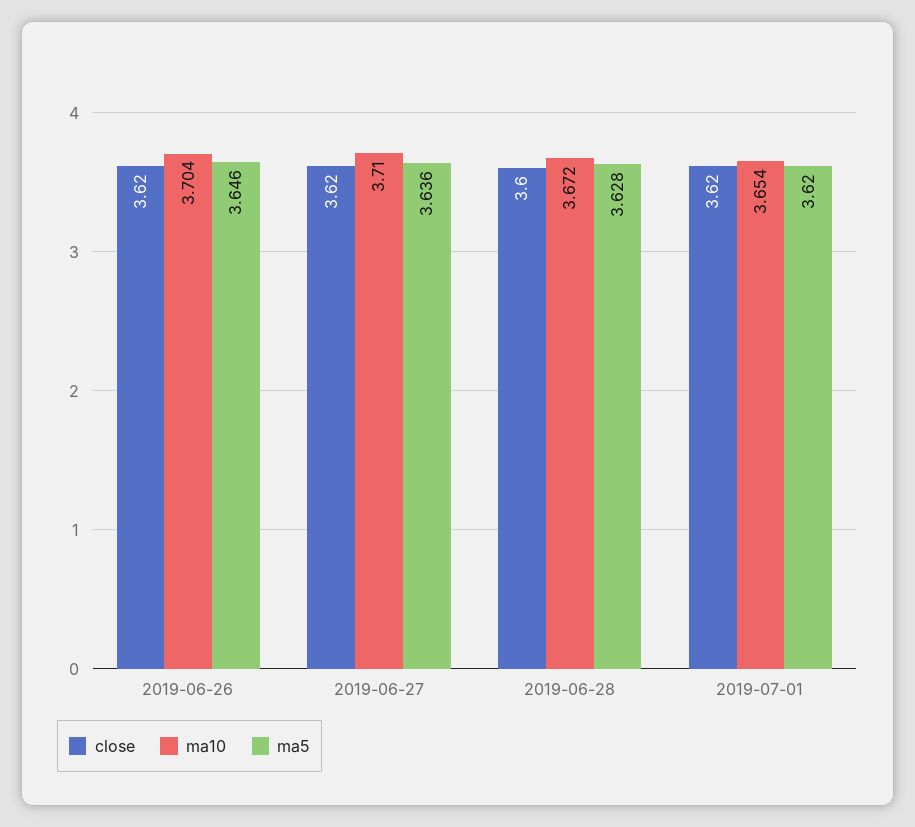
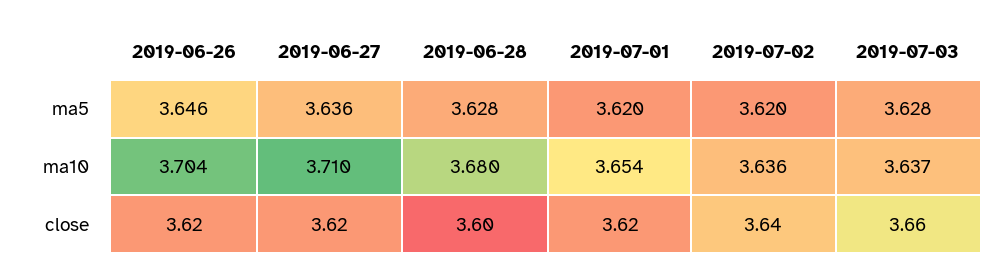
ma10, 2019-06-28: 3.672 -> 3.68
ma5, 2019-07-02: none -> 3.62
ma5, 2019-07-03: none -> 3.628
ma10, 2019-07-02: none -> 3.636
ma10, 2019-07-03: none -> 3.637
close, 2019-07-02: none -> 3.64
close, 2019-07-03: none -> 3.66

